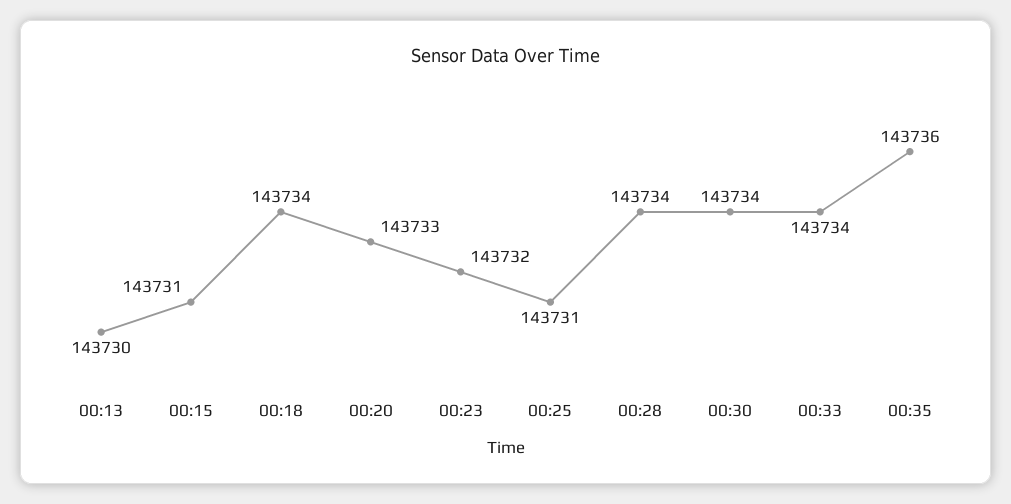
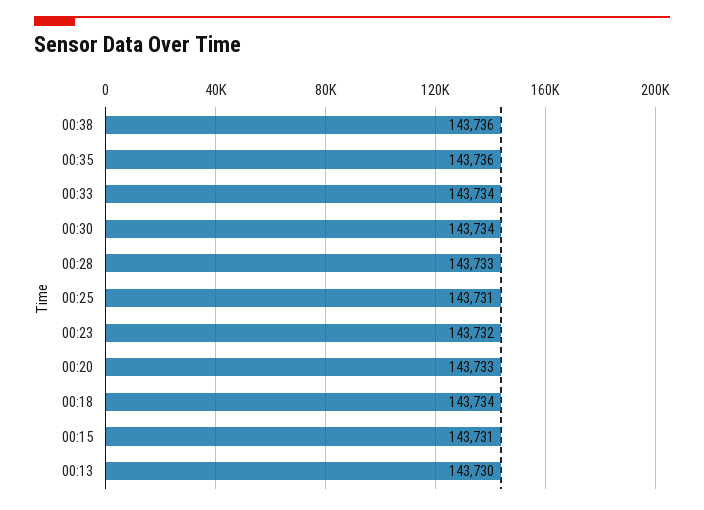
00:28: 143734 -> 143733
00:38: none -> 143736

